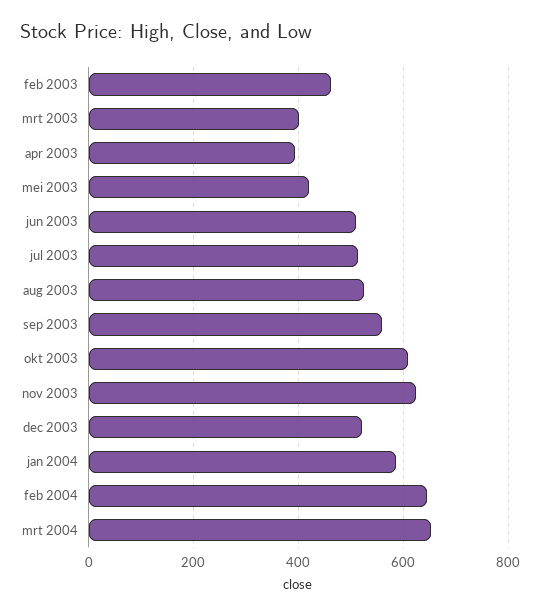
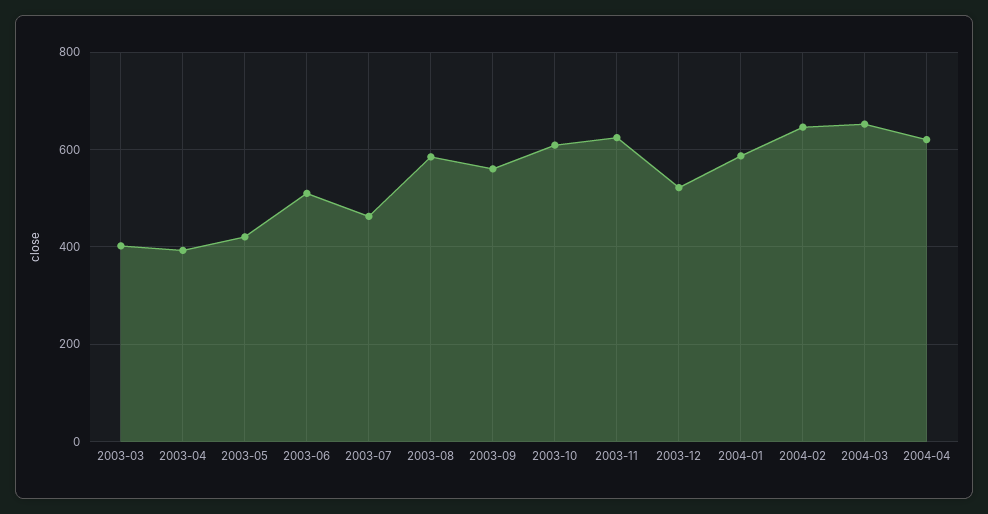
feb 2003: 460 -> none
jul 2003: 520 -> 460
aug 2003: 520 -> 580
2004-04: none -> 620

